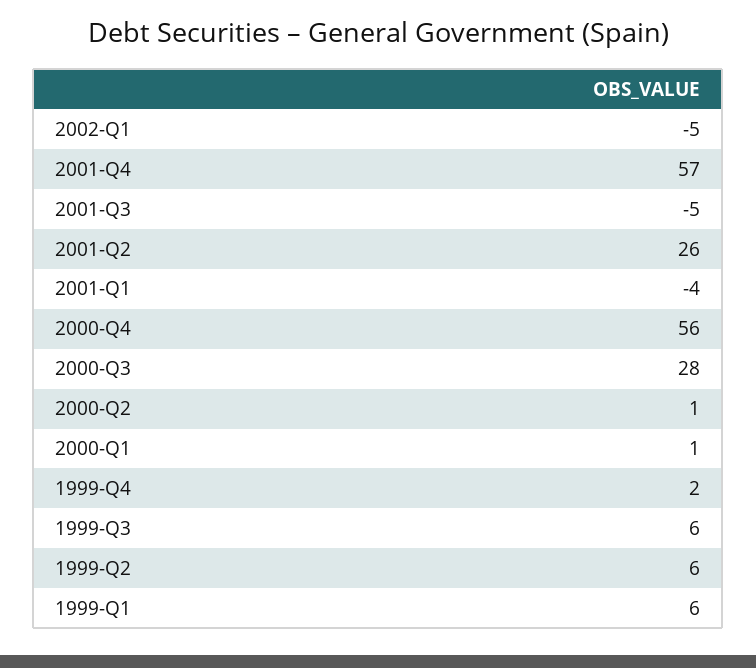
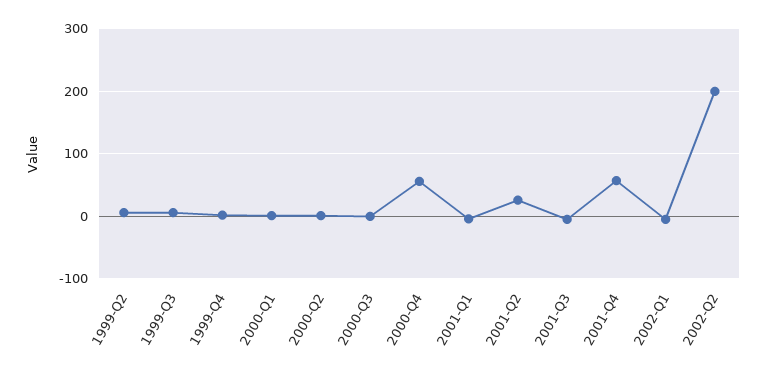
2000-Q3: 28 -> 0
1999-Q1: 6 -> none
2002-Q2: none -> 200

